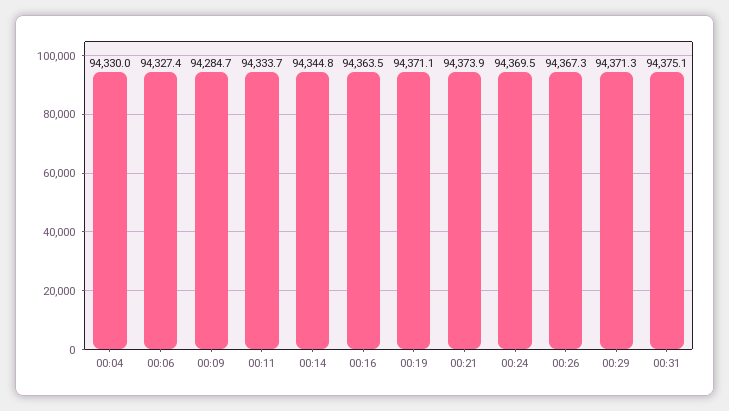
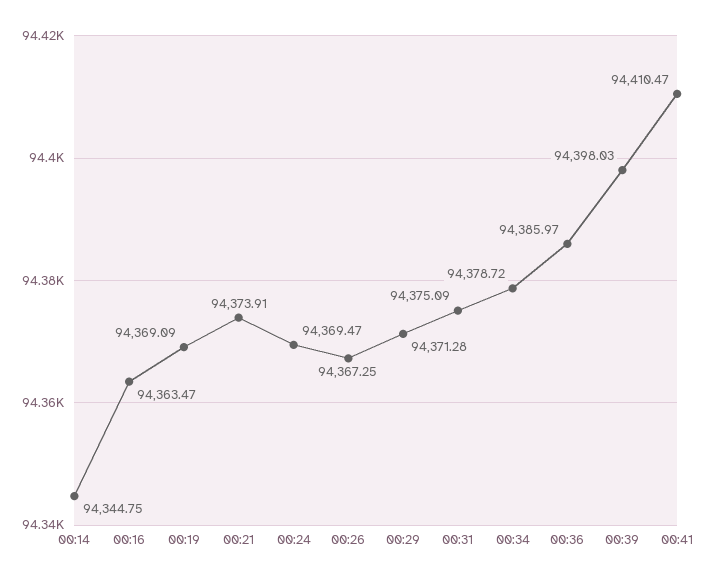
00:04: 94330 -> none
00:06: 94327.4 -> none
00:09: 94284.7 -> none
00:11: 94333.7 -> none
00:19: 94371.1 -> 94369.09
00:34: none -> 94378.72
00:36: none -> 94385.97
00:39: none -> 94398.03
00:41: none -> 94410.47

